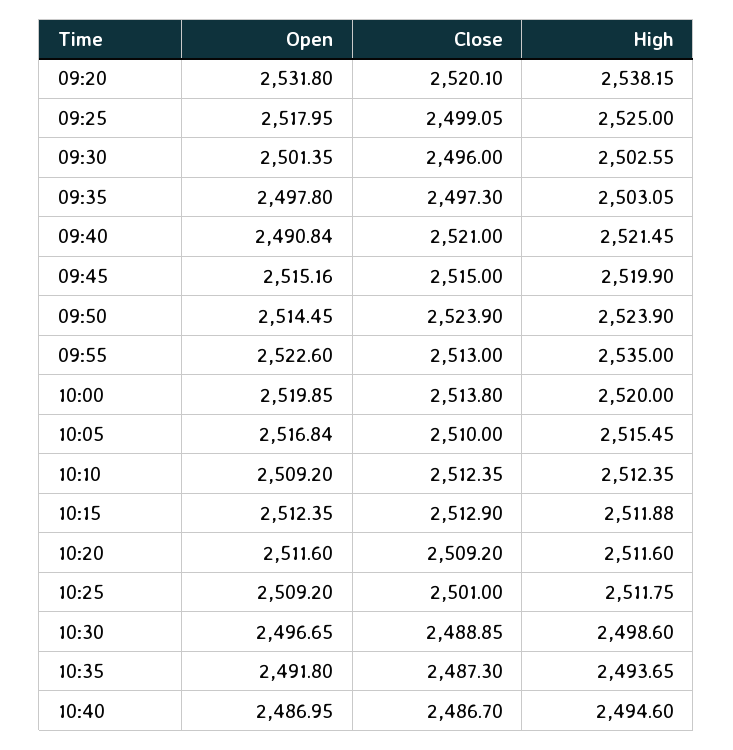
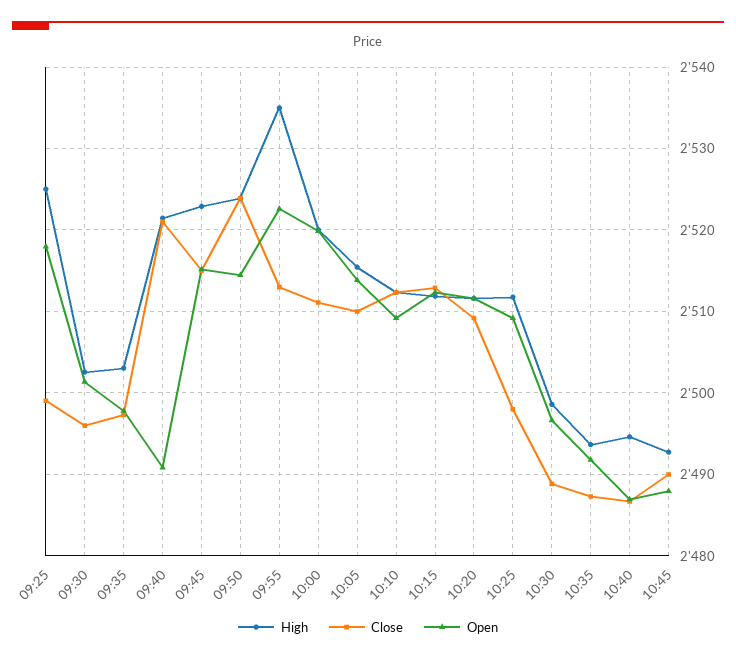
Open, 09:20: 2531.8 -> none
Close, 09:20: 2520.1 -> none
High, 09:20: 2538.15 -> none
High, 09:45: 2519.9 -> 2523
Close, 10:00: 2513.8 -> 2511
Open, 10:05: 2516.84 -> 2514
Close, 10:25: 2501 -> 2498
High, 10:45: none -> 2493
Close, 10:45: none -> 2490
Open, 10:45: none -> 2488

